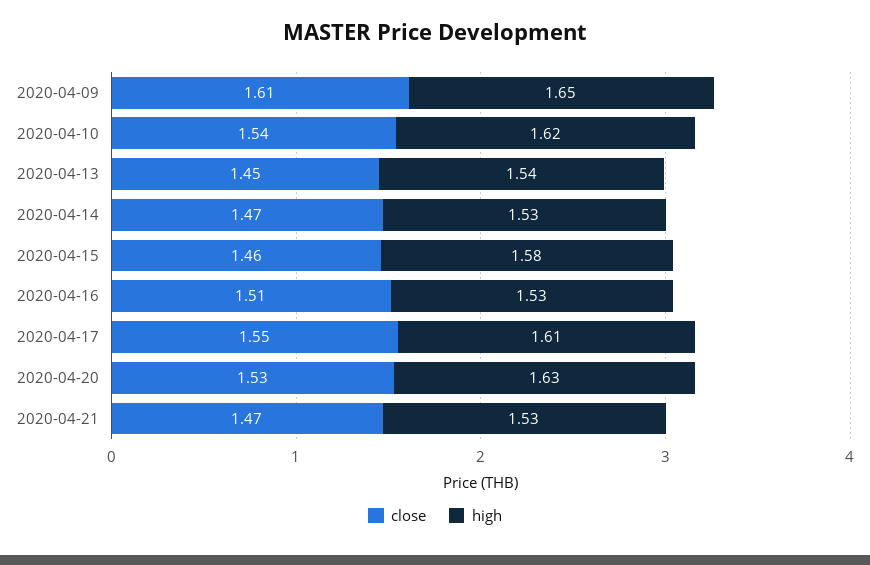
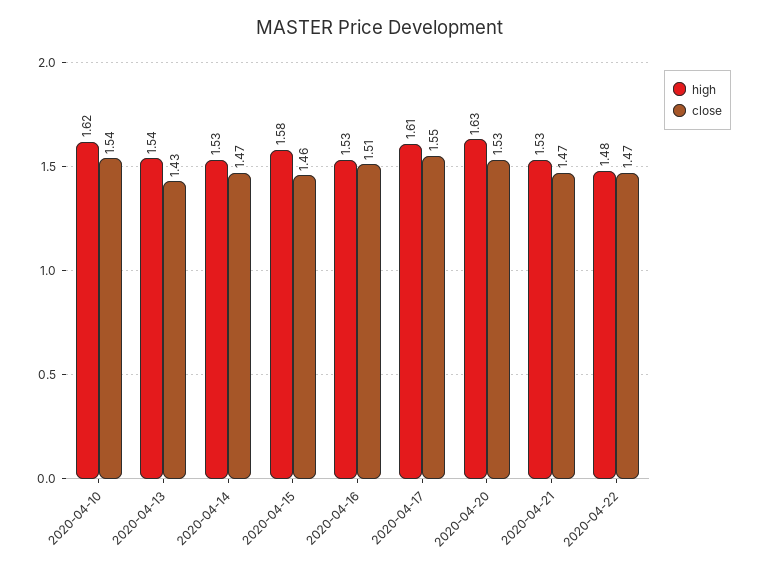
close, 2020-04-09: 1.61 -> none
high, 2020-04-09: 1.65 -> none
close, 2020-04-13: 1.45 -> 1.43
high, 2020-04-22: none -> 1.48
close, 2020-04-22: none -> 1.47

